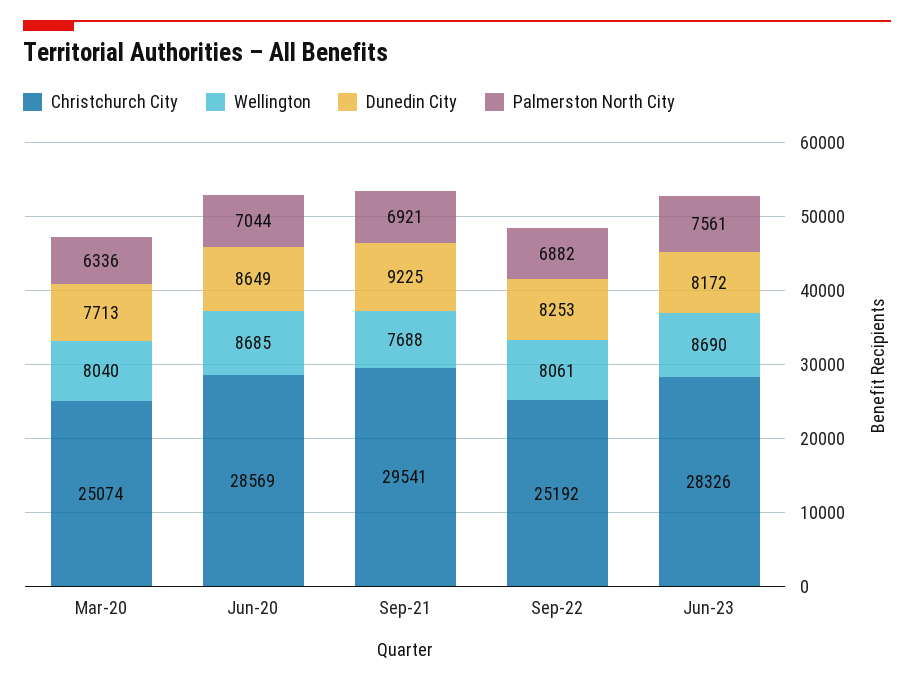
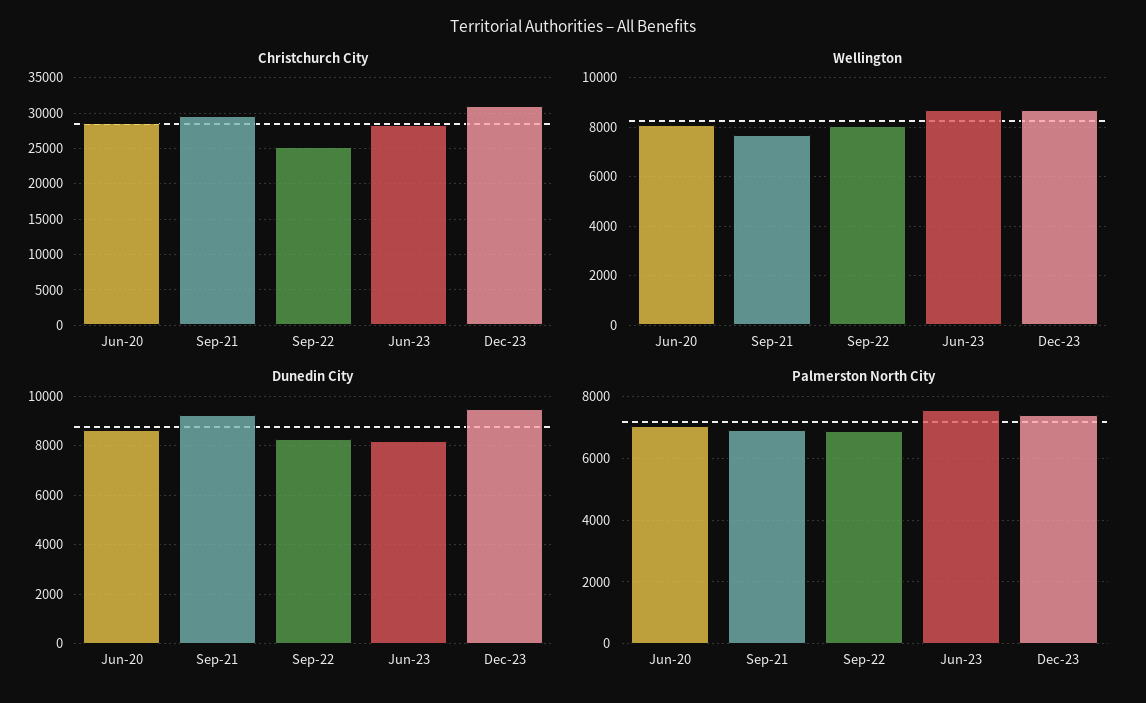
Christchurch City, Mar-20: 25074 -> none
Wellington, Mar-20: 8040 -> none
Dunedin City, Mar-20: 7713 -> none
Palmerston North City, Mar-20: 6336 -> none
Wellington, Jun-20: 8685 -> 8000
Christchurch City, Dec-23: none -> 31000
Wellington, Dec-23: none -> 8750
Dunedin City, Dec-23: none -> 9500
Palmerston North City, Dec-23: none -> 7400

